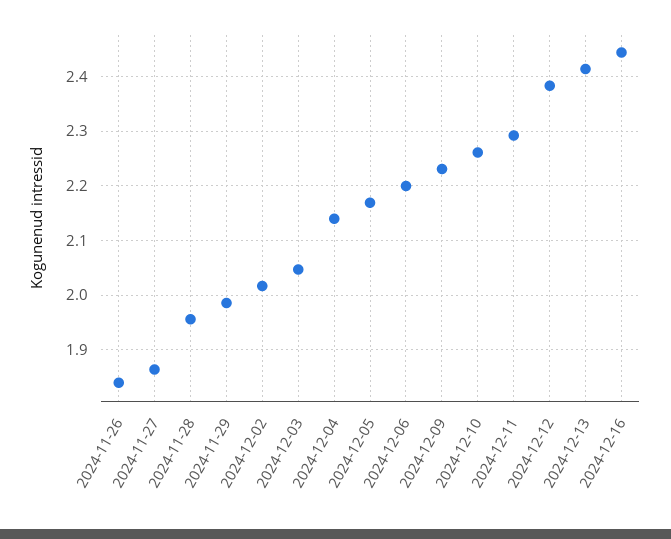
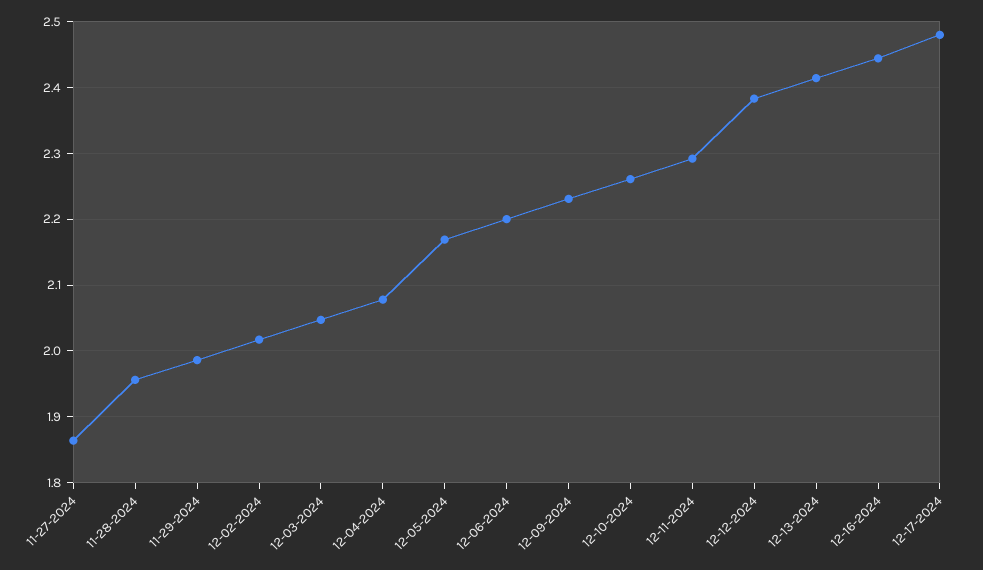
2024-11-26: 1.84 -> none
2024-12-04: 2.14 -> 2.08
12-17-2024: none -> 2.48

